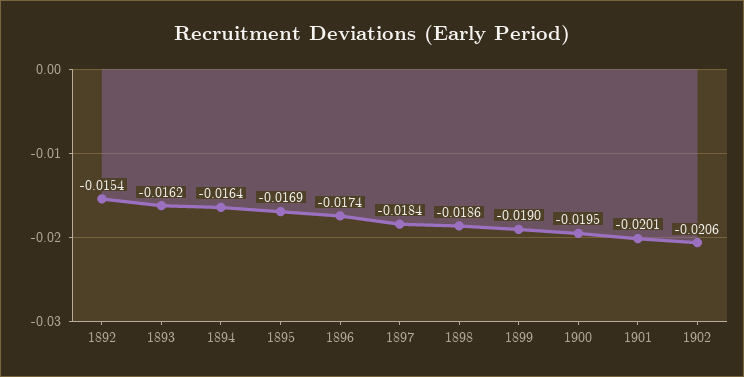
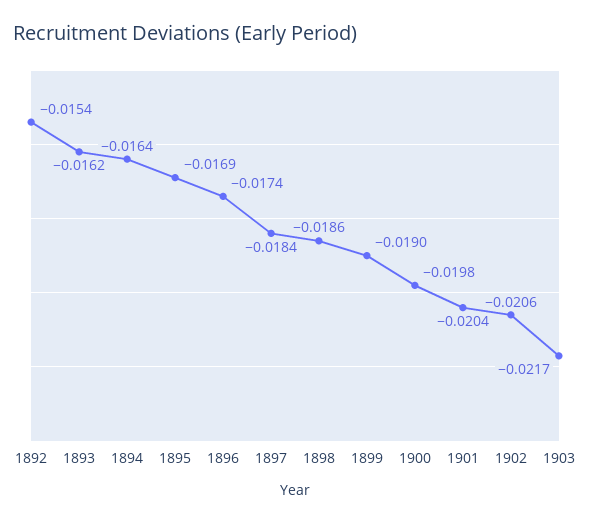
1900: -0.0195 -> -0.0198
1901: -0.0201 -> -0.0204
1903: none -> -0.0217

